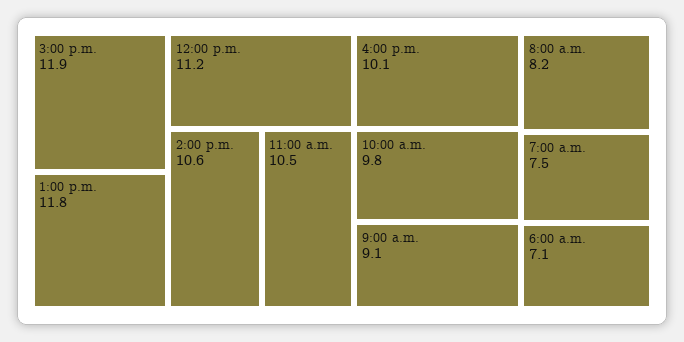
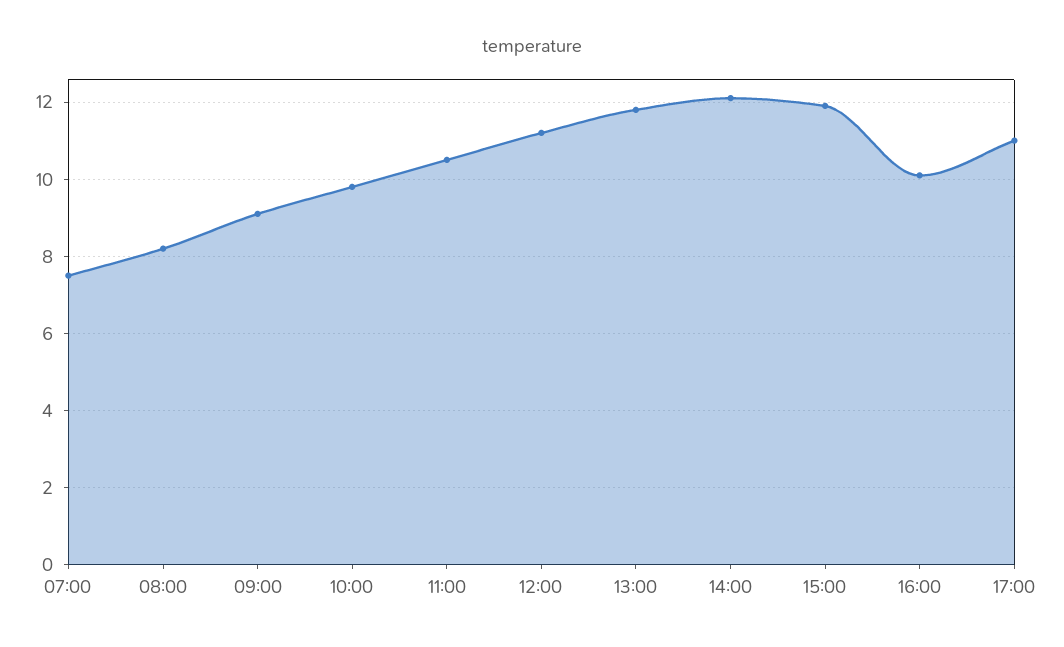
2:00 p.m.: 10.6 -> 12
6:00 a.m.: 7.1 -> none
17:00: none -> 11

